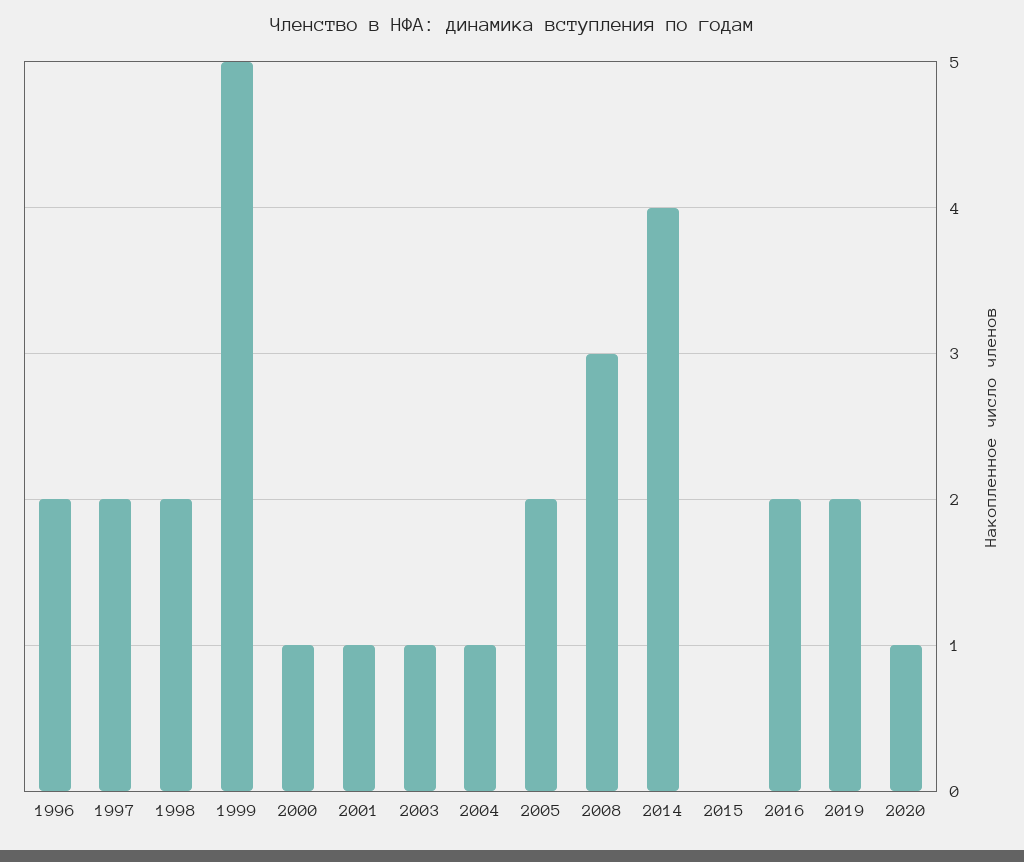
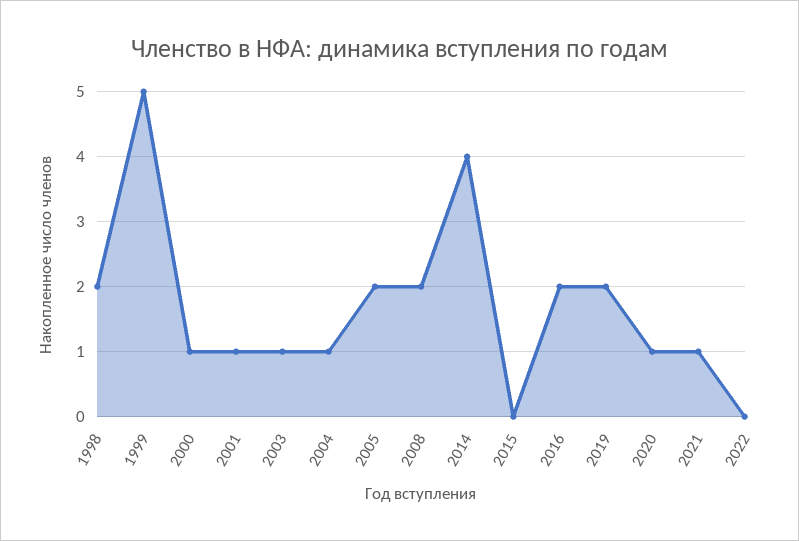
1996: 2 -> none
1997: 2 -> none
2008: 3 -> 2
2021: none -> 1
2022: none -> 0

